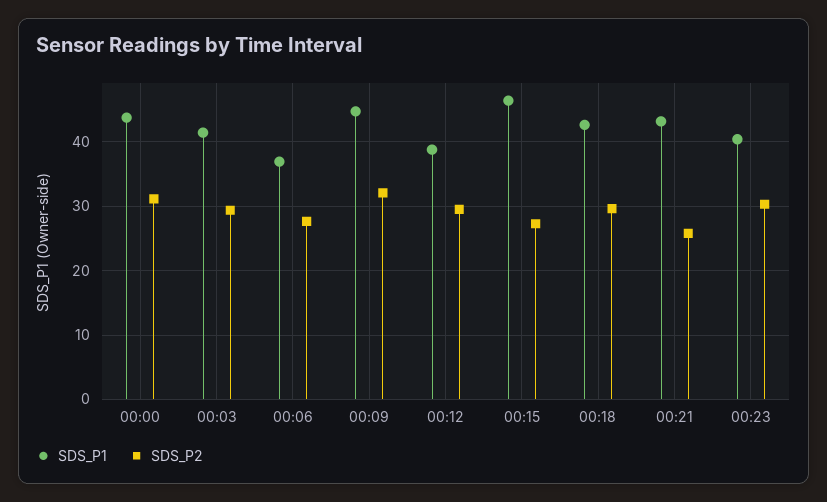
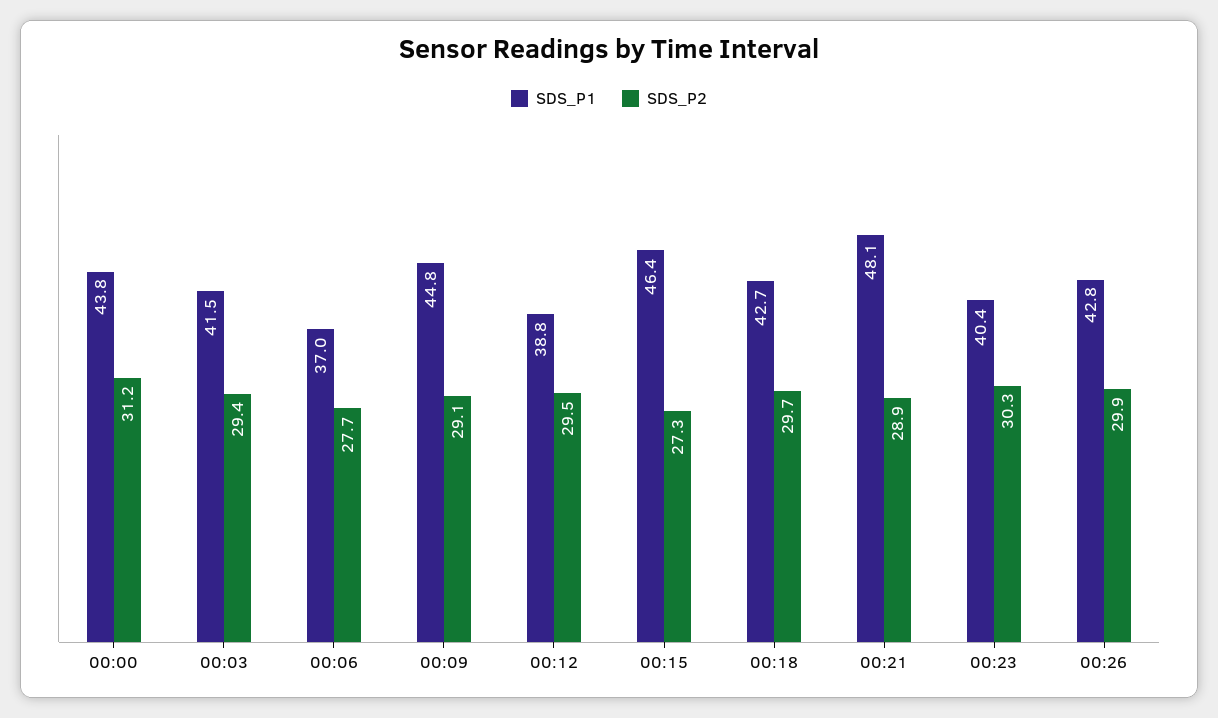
SDS_P2, 00:09: 32 -> 29.1
SDS_P1, 00:21: 43 -> 48.1
SDS_P2, 00:21: 26 -> 28.9
SDS_P1, 00:26: none -> 42.8
SDS_P2, 00:26: none -> 29.9

